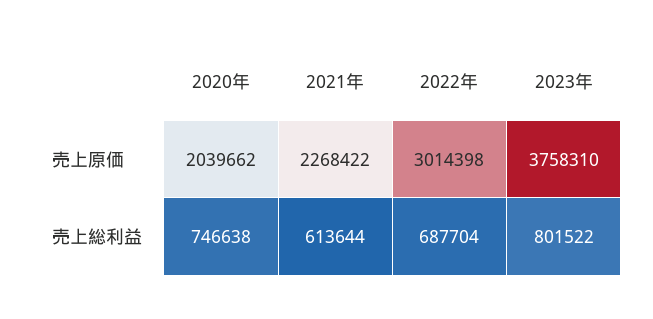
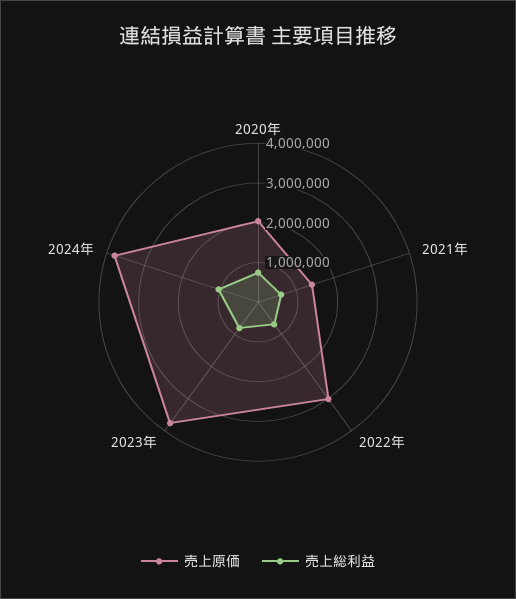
売上原価, 2021年: 2268422 -> 1500000
売上原価, 2024年: none -> 3750000
売上総利益, 2024年: none -> 1000000

